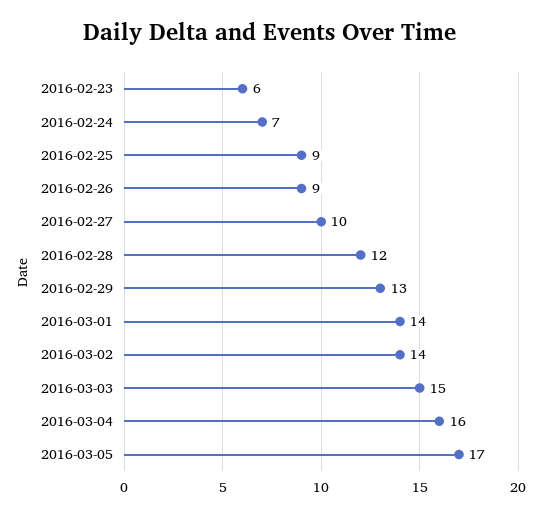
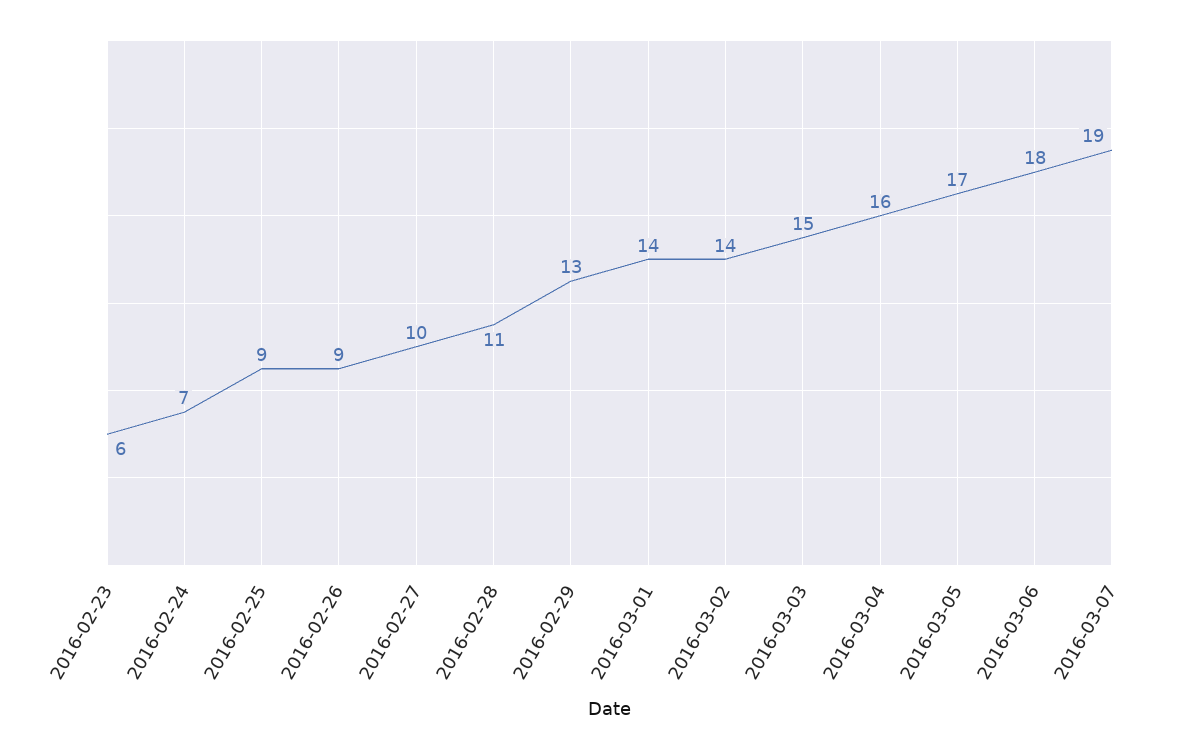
2016-02-28: 12 -> 11
2016-03-06: none -> 18
2016-03-07: none -> 19

